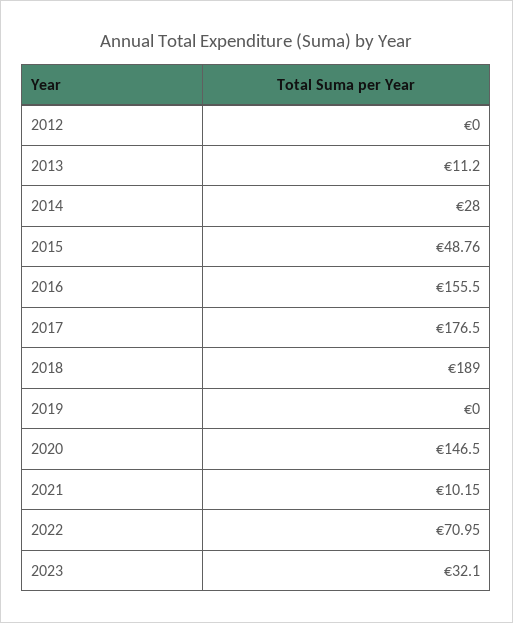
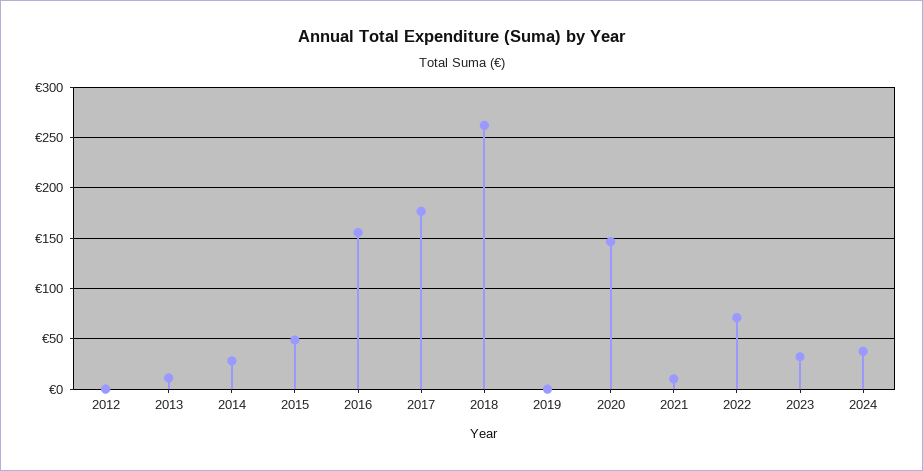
2018: 189 -> 260
2024: none -> 40

